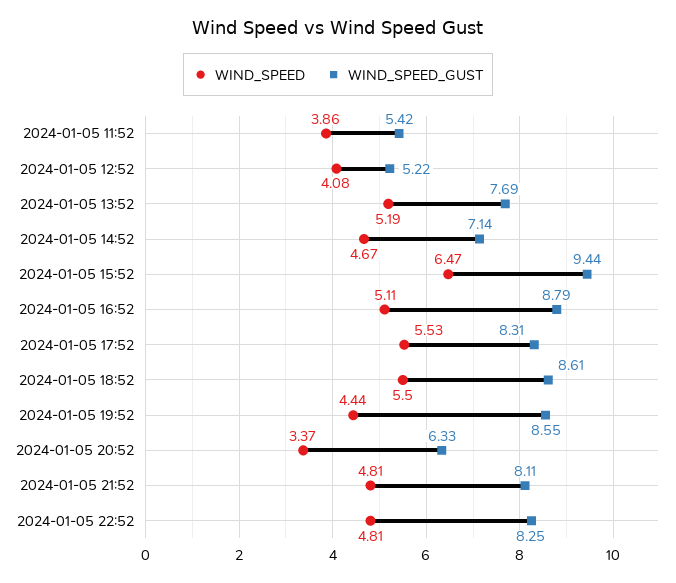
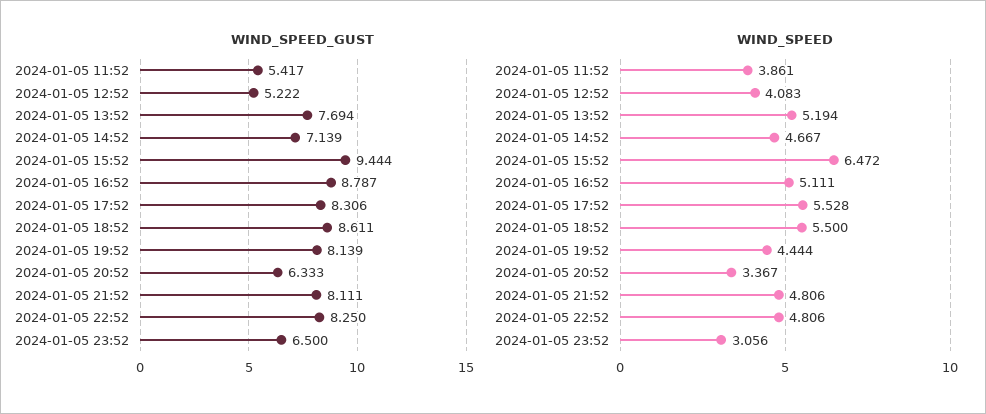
WIND_SPEED_GUST, 2024-01-05 19:52: 8.55 -> 8.139
WIND_SPEED_GUST, 2024-01-05 23:52: none -> 6.5
WIND_SPEED, 2024-01-05 23:52: none -> 3.056

